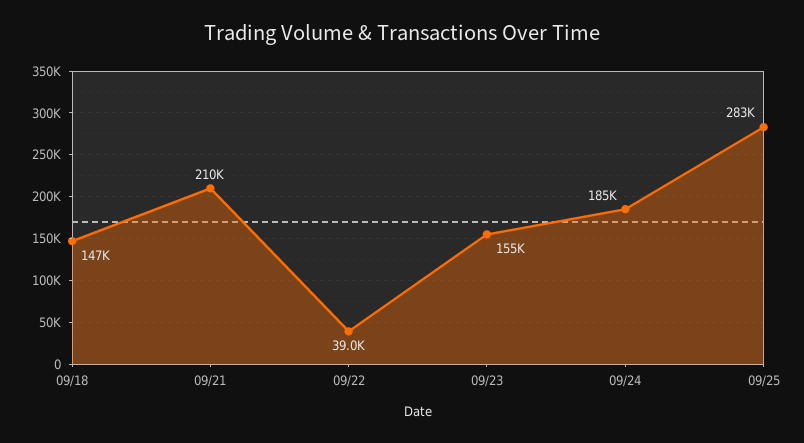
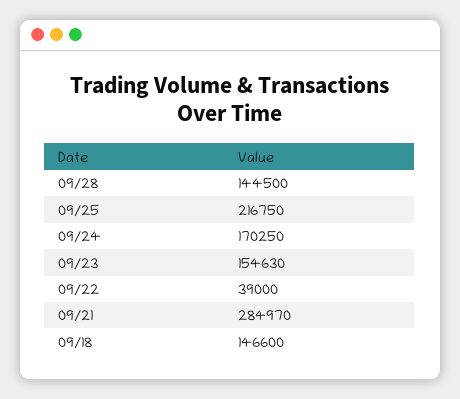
09/21: 210000 -> 284970
09/24: 185000 -> 170250
09/25: 283000 -> 216750
09/28: none -> 144500

